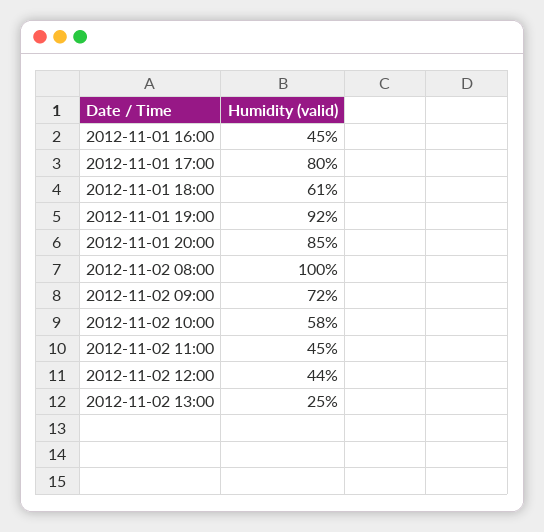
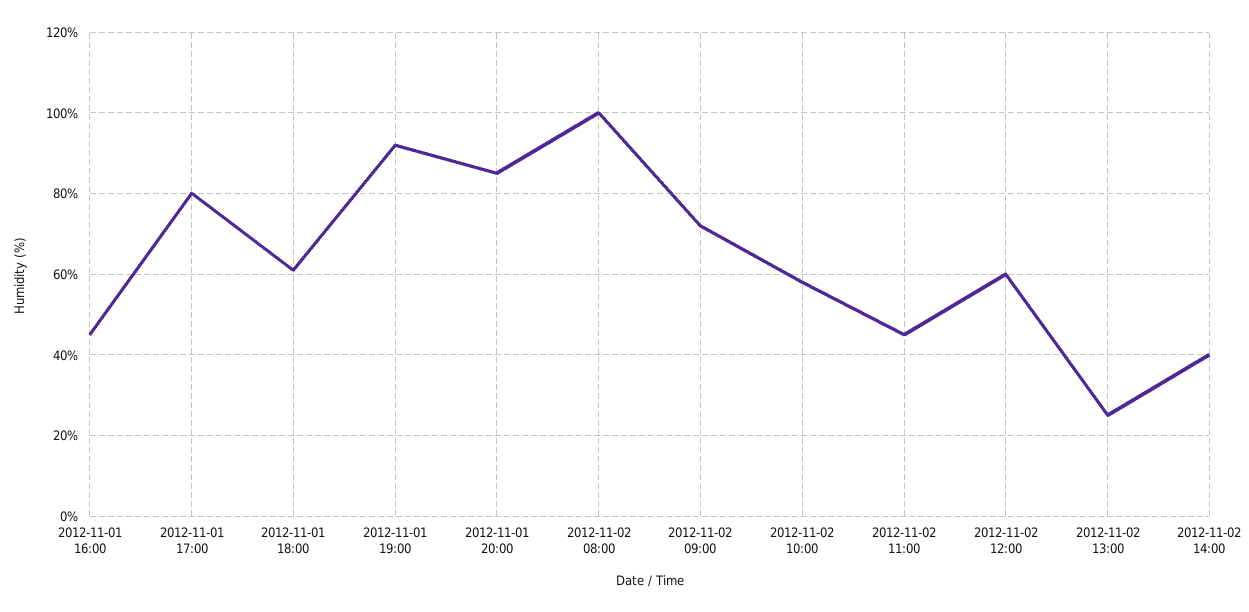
2012-11-02 12:00: 44 -> 60
2012-11-02 14:00: none -> 40

